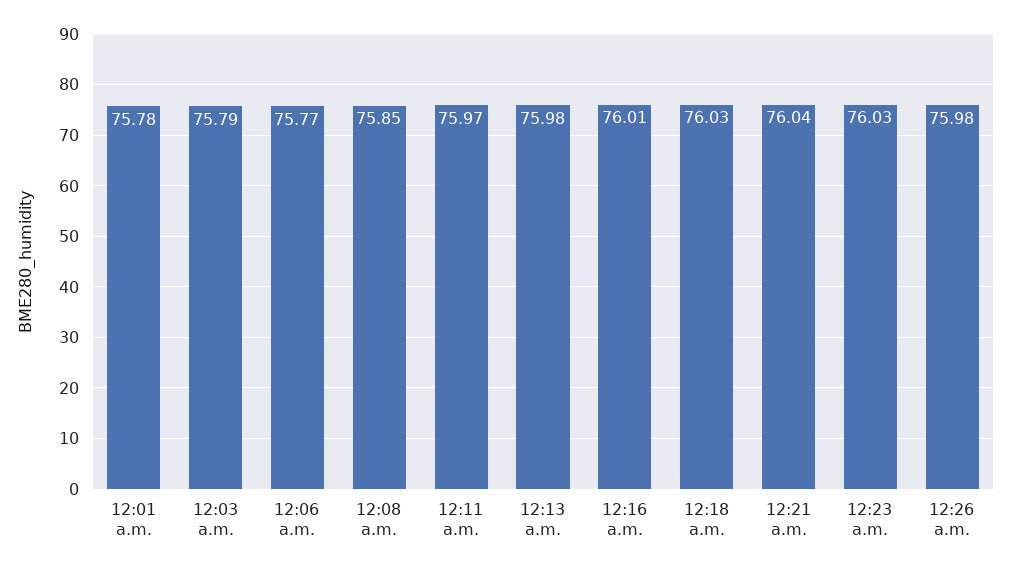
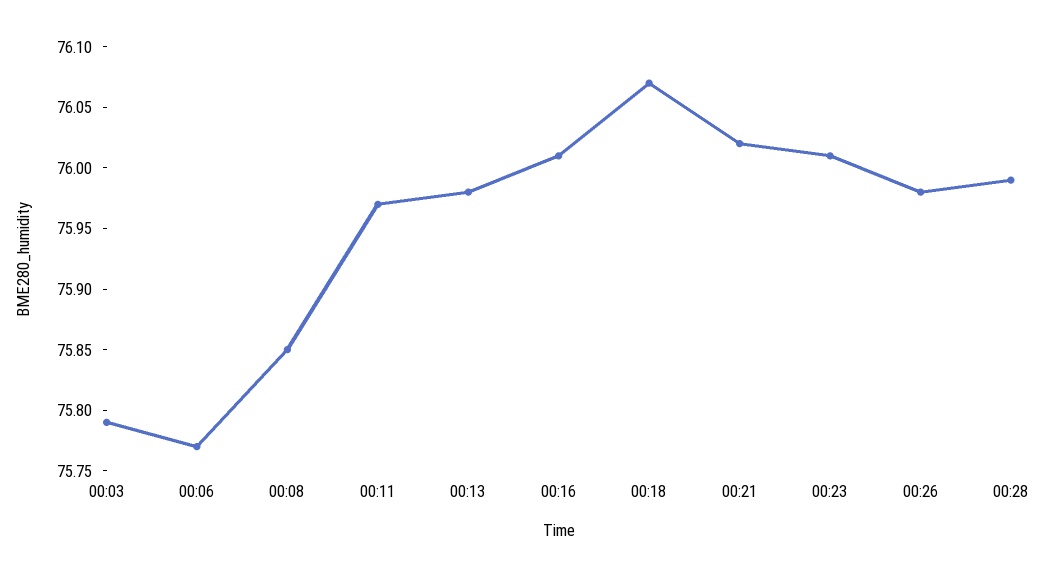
12:01 a.m.: 75.78 -> none
12:18 a.m.: 76.03 -> 76.07
12:21 a.m.: 76.04 -> 76.02
12:23 a.m.: 76.03 -> 76.01
00:28: none -> 75.99

